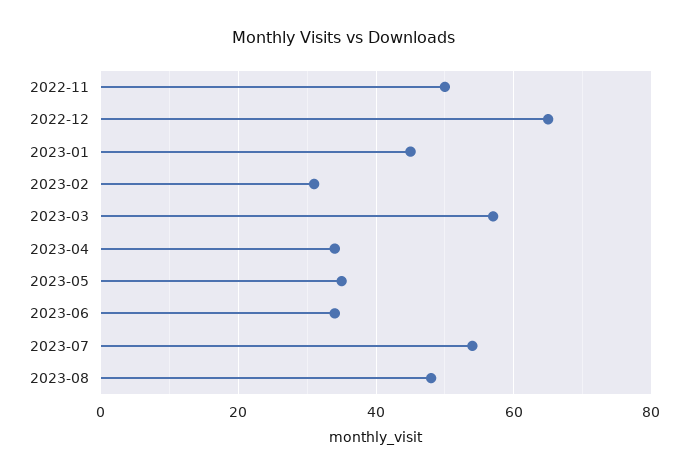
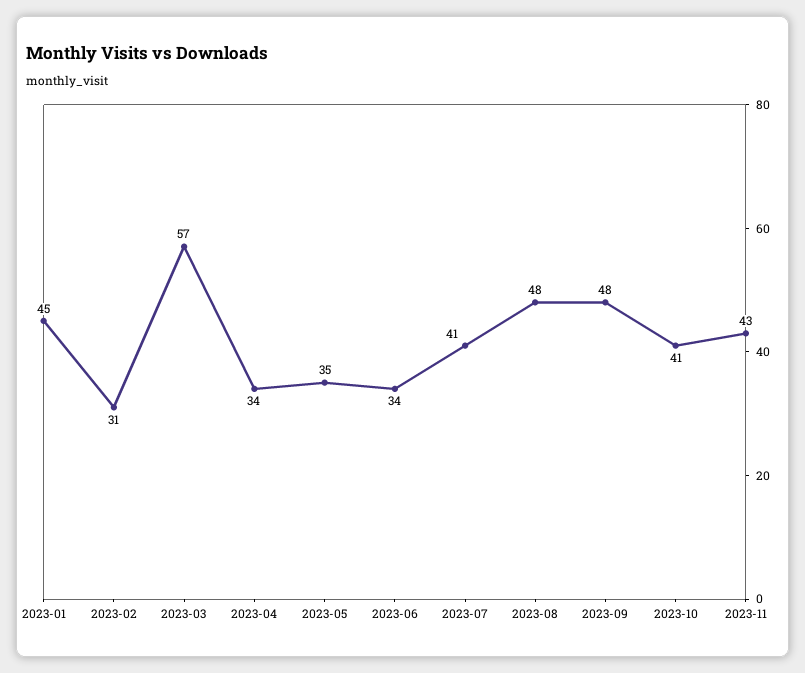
2022-11: 50 -> none
2022-12: 65 -> none
2023-07: 55 -> 41
2023-09: none -> 48
2023-10: none -> 41
2023-11: none -> 43

